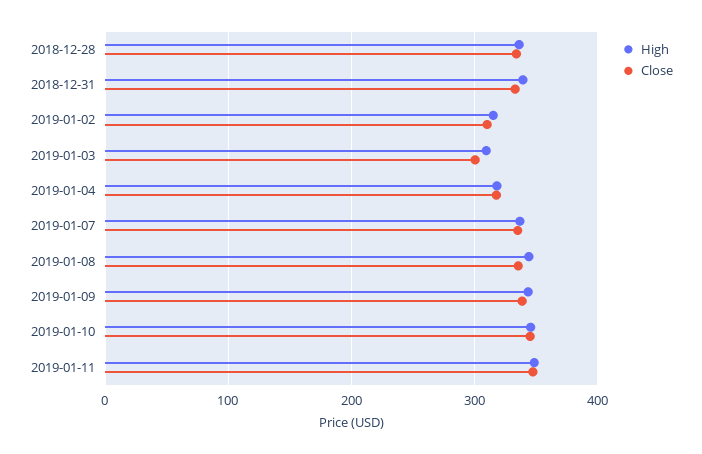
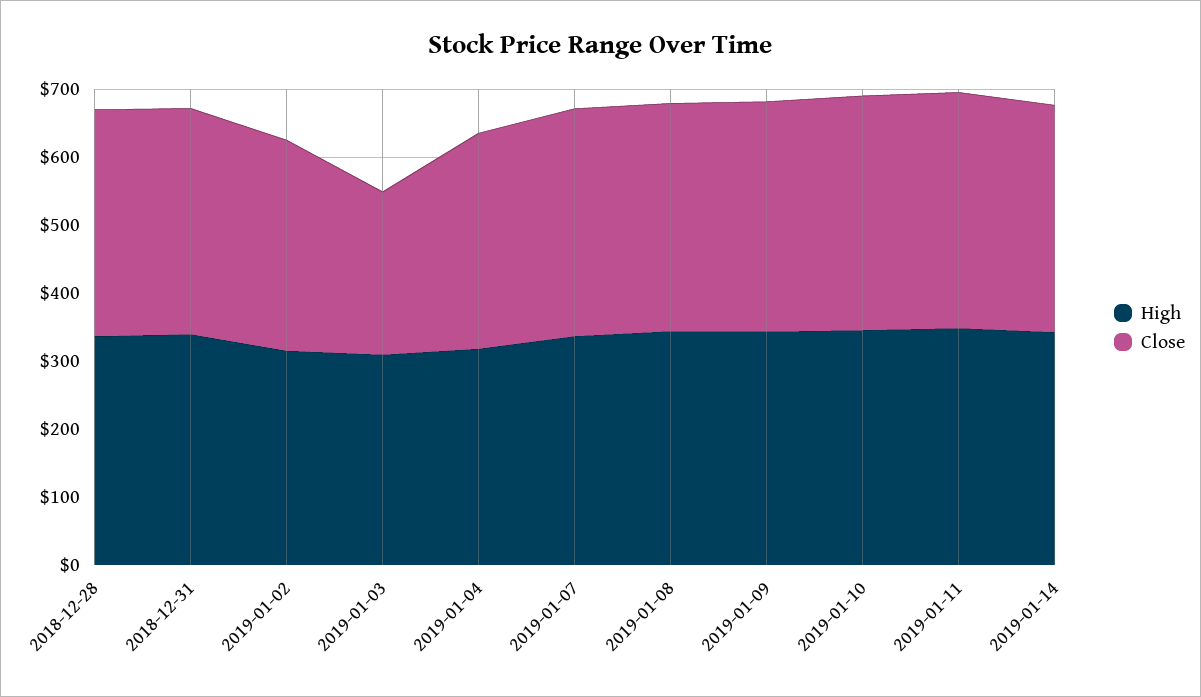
Close, 2019-01-03: 300 -> 240
High, 2019-01-14: none -> 340
Close, 2019-01-14: none -> 340

